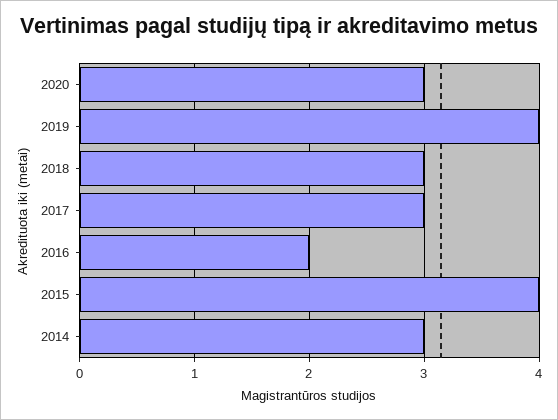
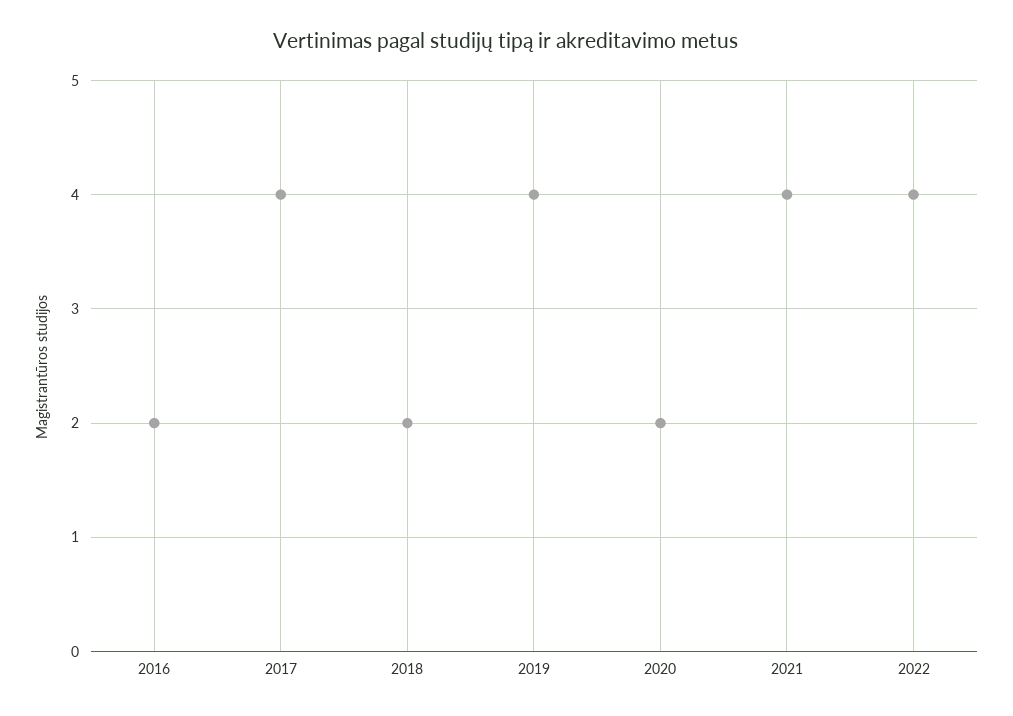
2020: 3 -> 2
2018: 3 -> 2
2017: 3 -> 4
2015: 4 -> none
2014: 3 -> none
2021: none -> 4
2022: none -> 4

